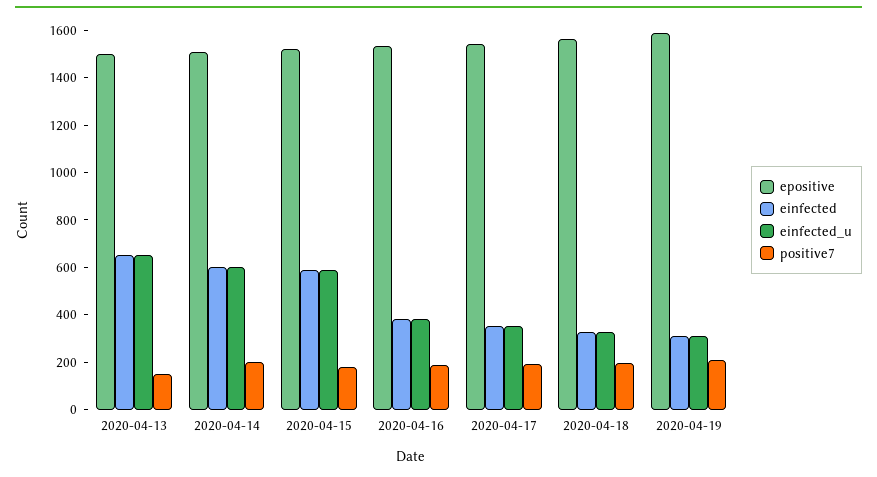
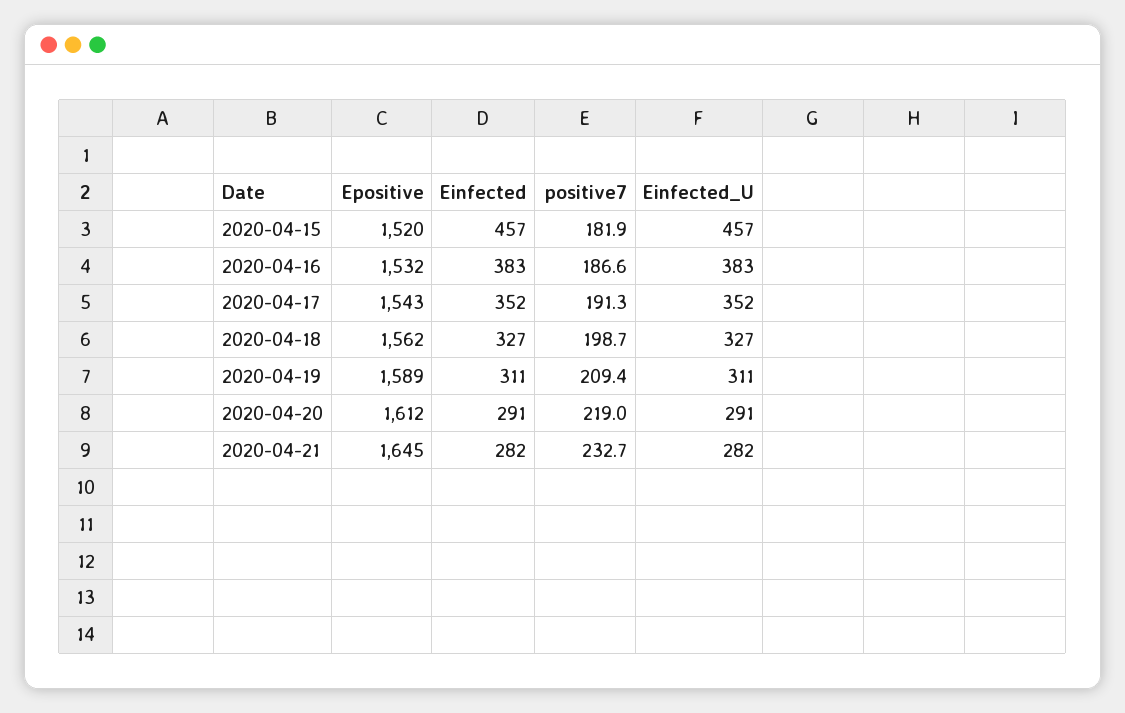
epositive, 2020-04-13: 1500 -> none
einfected, 2020-04-13: 650 -> none
einfected_u, 2020-04-13: 650 -> none
positive7, 2020-04-13: 150 -> none
epositive, 2020-04-14: 1500 -> none
einfected, 2020-04-14: 600 -> none
einfected_u, 2020-04-14: 600 -> none
positive7, 2020-04-14: 200 -> none
einfected, 2020-04-15: 600 -> 457
einfected_u, 2020-04-15: 600 -> 457
epositive, 2020-04-20: none -> 1612
einfected, 2020-04-20: none -> 291
positive7, 2020-04-20: none -> 219
einfected_u, 2020-04-20: none -> 291
epositive, 2020-04-21: none -> 1645
einfected, 2020-04-21: none -> 282
positive7, 2020-04-21: none -> 232.7
einfected_u, 2020-04-21: none -> 282

